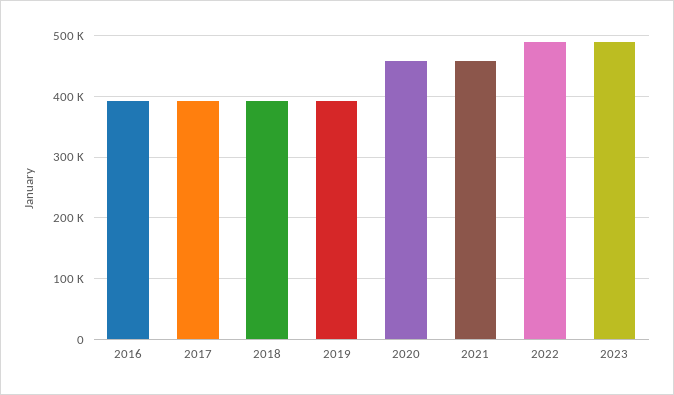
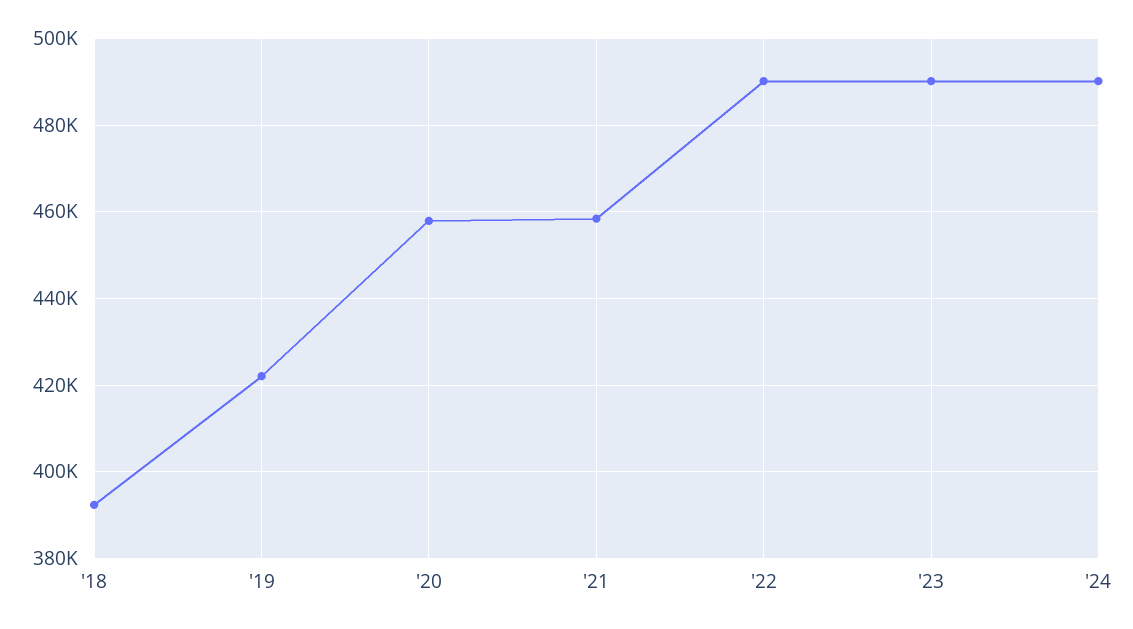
2016: 390000 -> none
2017: 390000 -> none
2019: 390000 -> 422000
'24: none -> 490000

